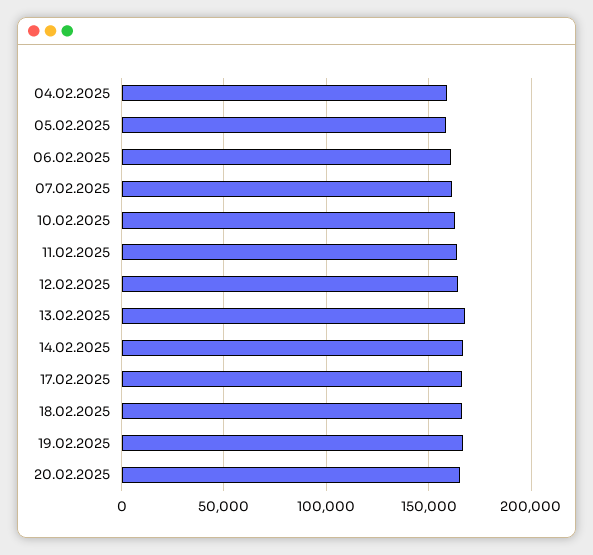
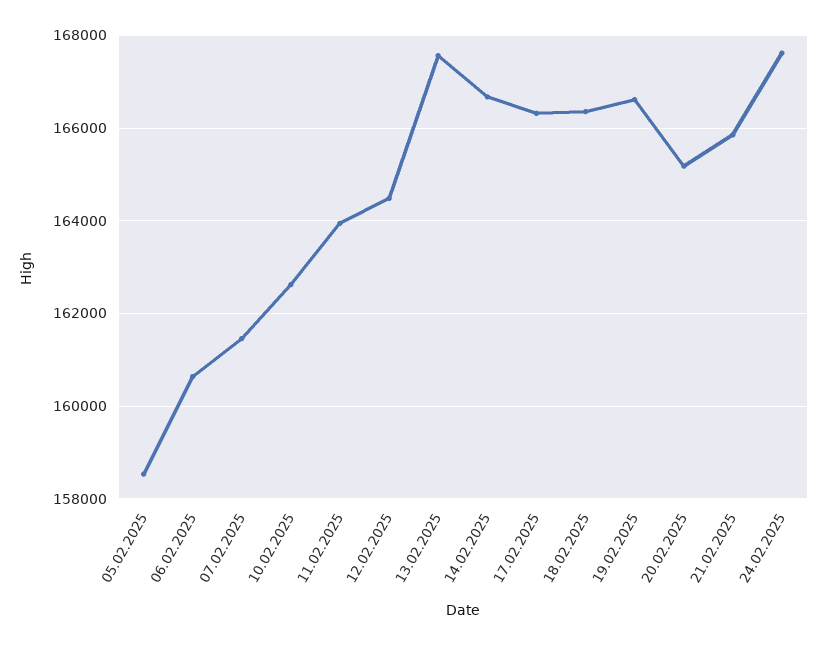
04.02.2025: 160000 -> none
21.02.2025: none -> 165800
24.02.2025: none -> 167600

